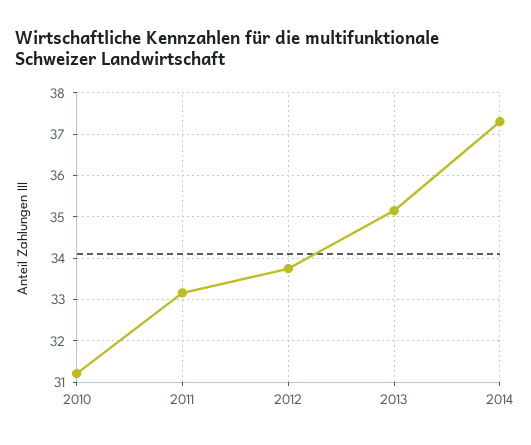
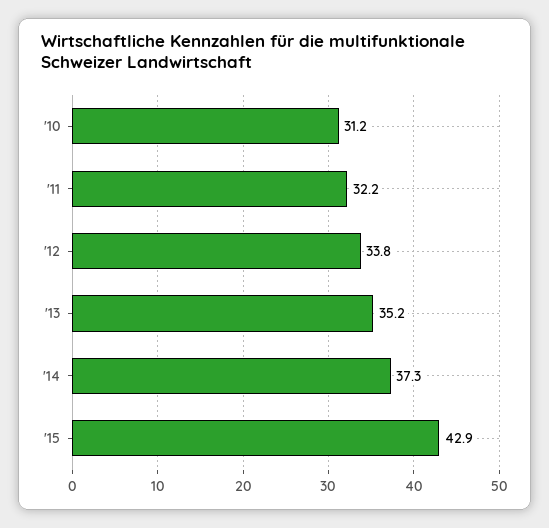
2011: 33.2 -> 32.2
'15: none -> 42.9

